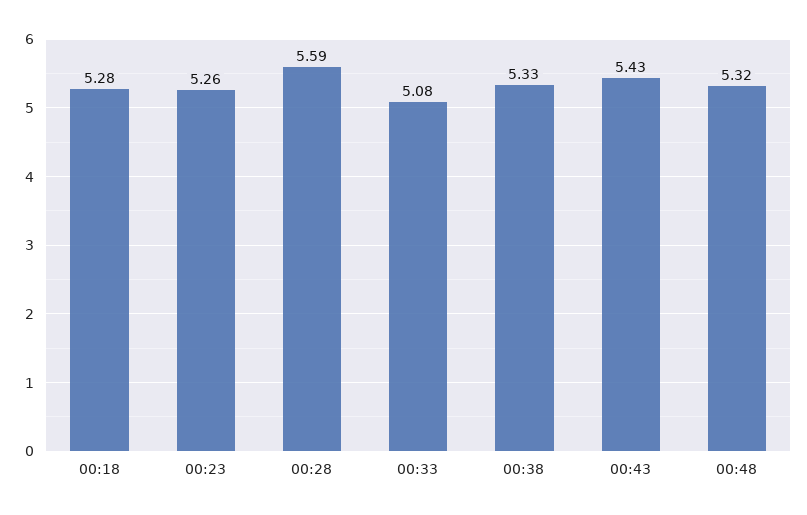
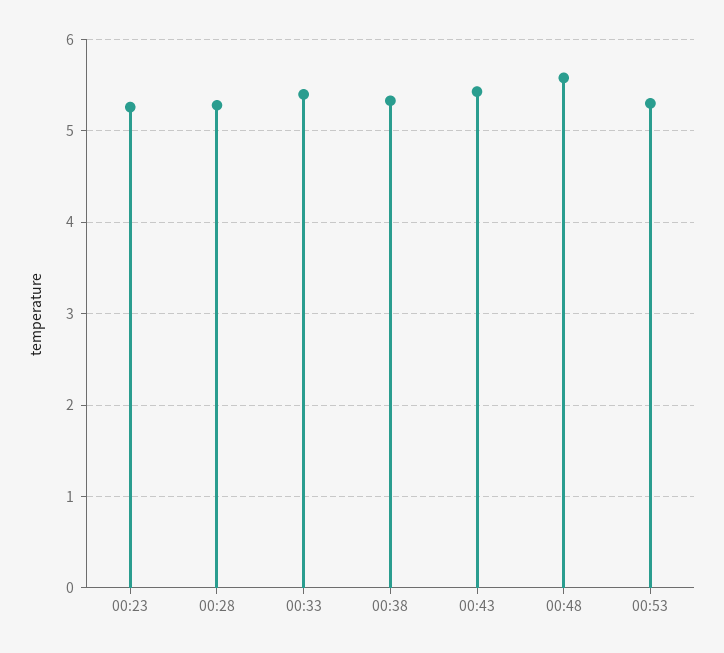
00:18: 5.28 -> none
00:28: 5.59 -> 5.3
00:33: 5.08 -> 5.4
00:48: 5.32 -> 5.6
00:53: none -> 5.3

